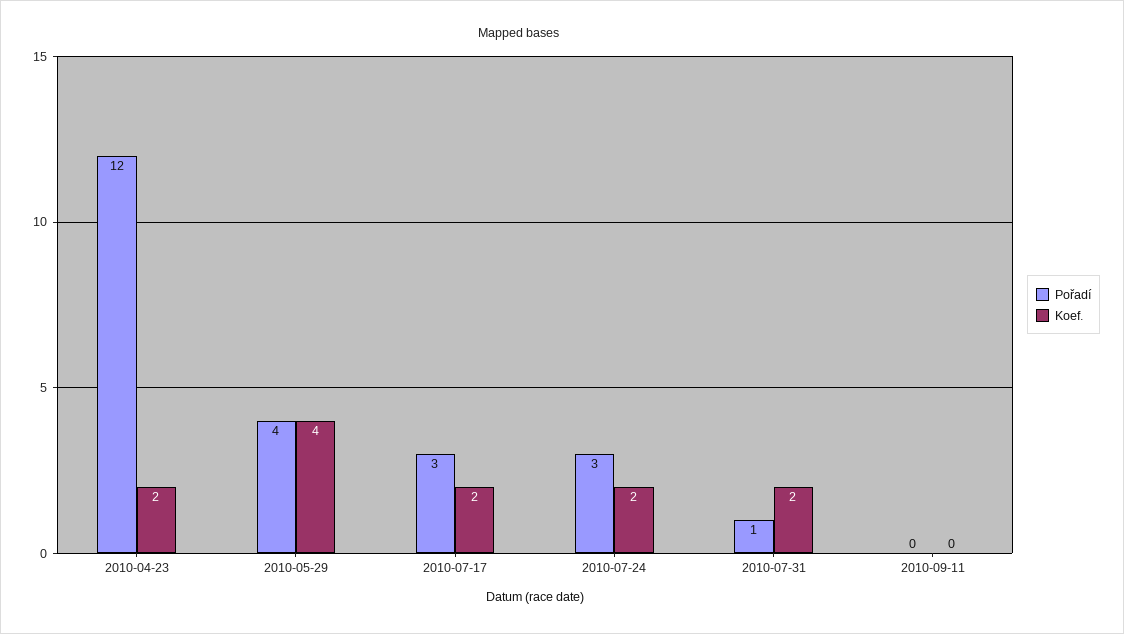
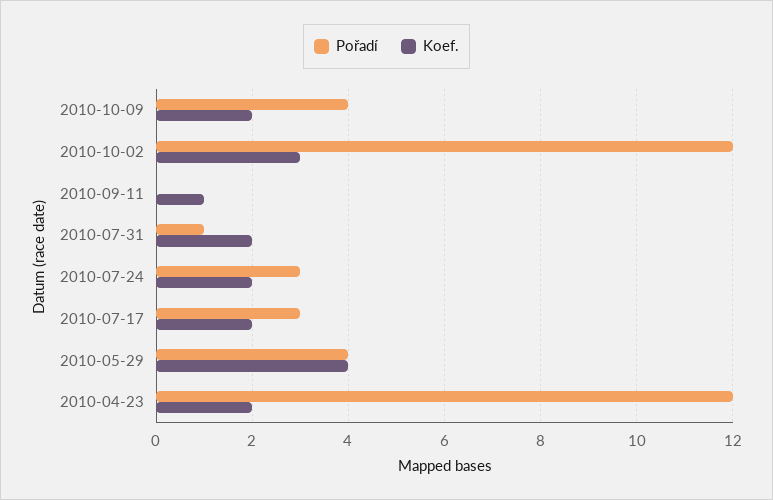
Koef., 2010-09-11: 0 -> 1
Pořadí, 2010-10-09: none -> 4
Koef., 2010-10-09: none -> 2
Pořadí, 2010-10-02: none -> 12
Koef., 2010-10-02: none -> 3

